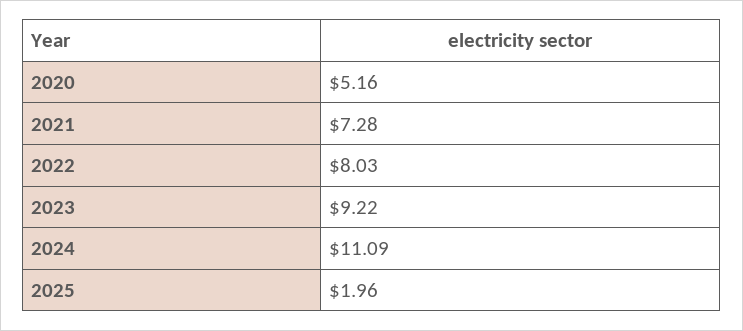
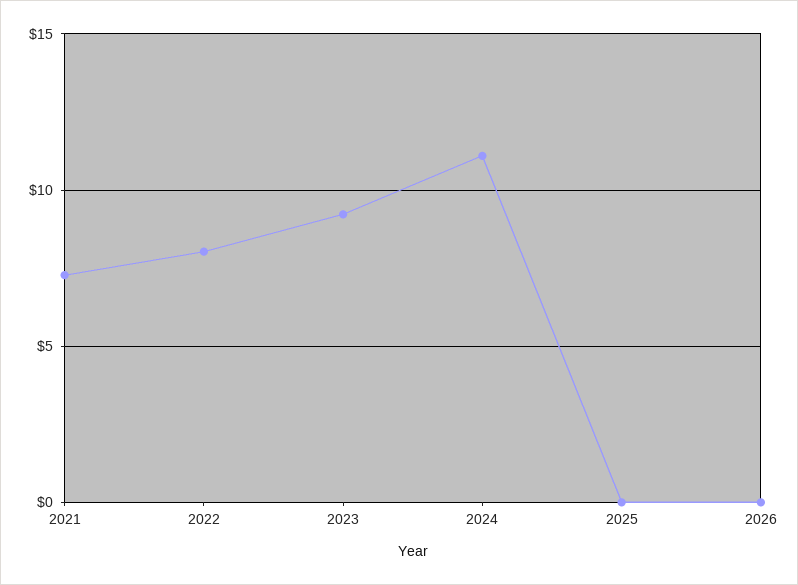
2020: 5.16 -> none
2025: 1.96 -> 0
2026: none -> 0

